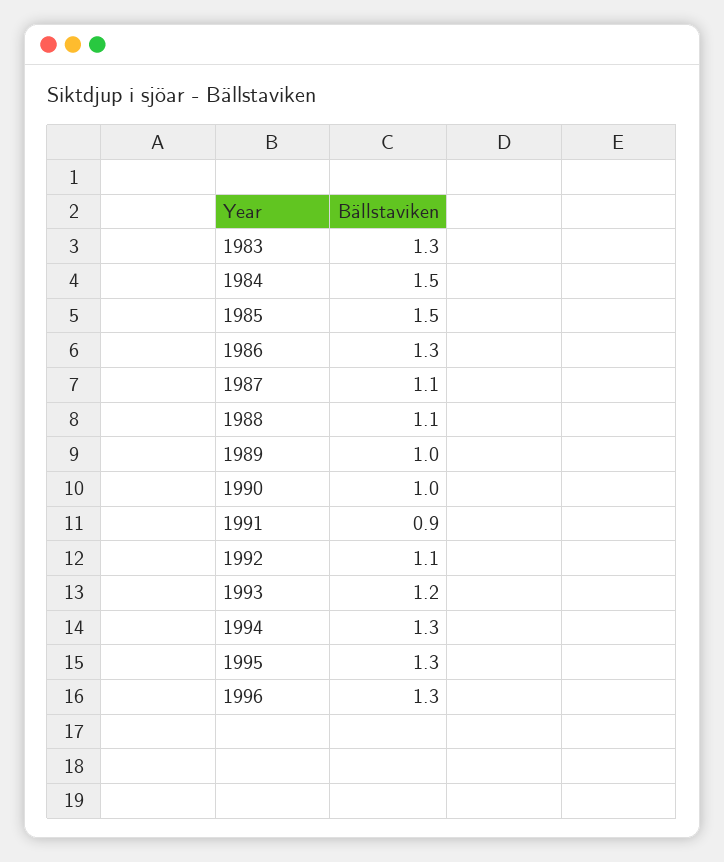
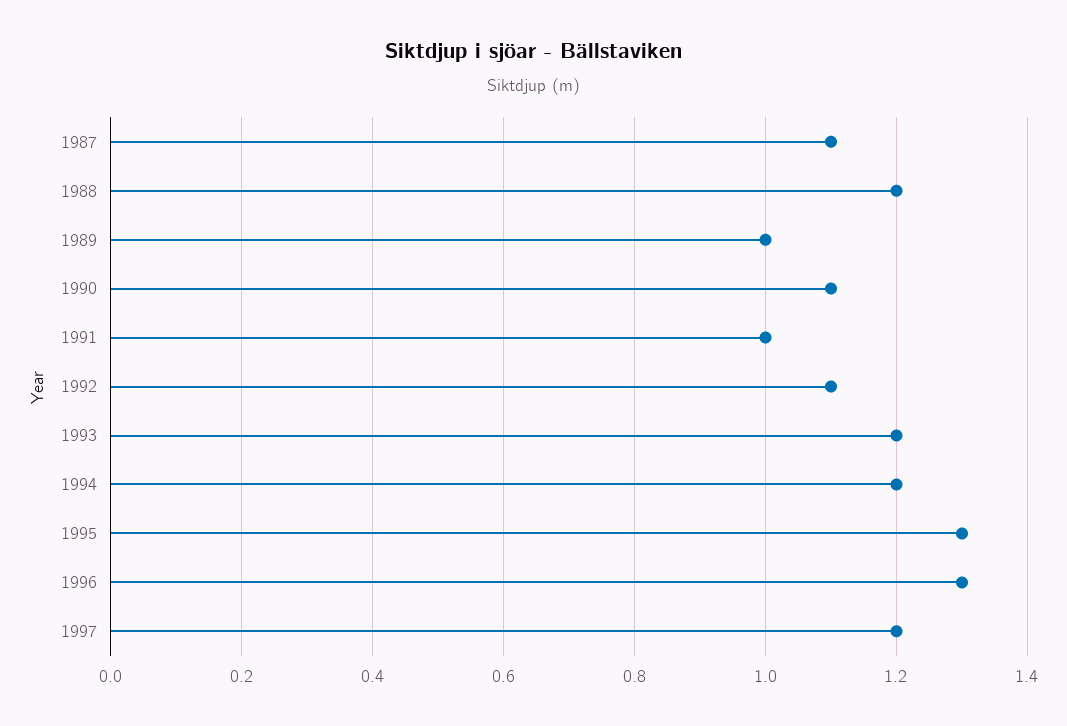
1983: 1.3 -> none
1984: 1.5 -> none
1985: 1.5 -> none
1986: 1.3 -> none
1988: 1.1 -> 1.2
1990: 1 -> 1.1
1991: 0.9 -> 1
1994: 1.3 -> 1.2
1997: none -> 1.2

